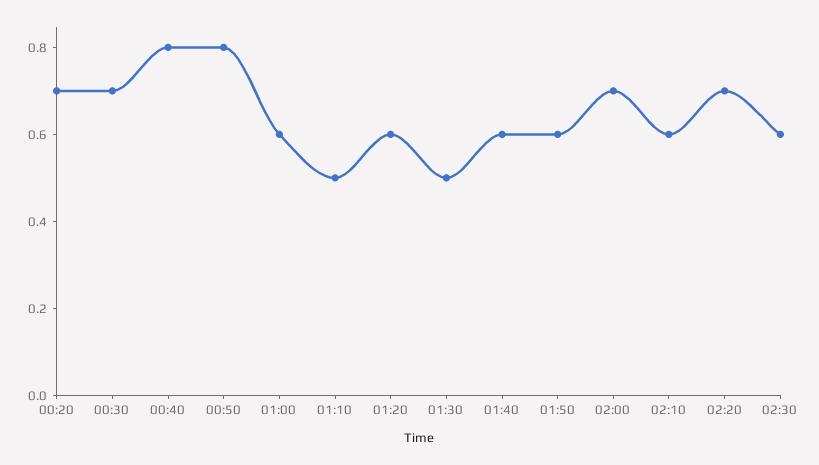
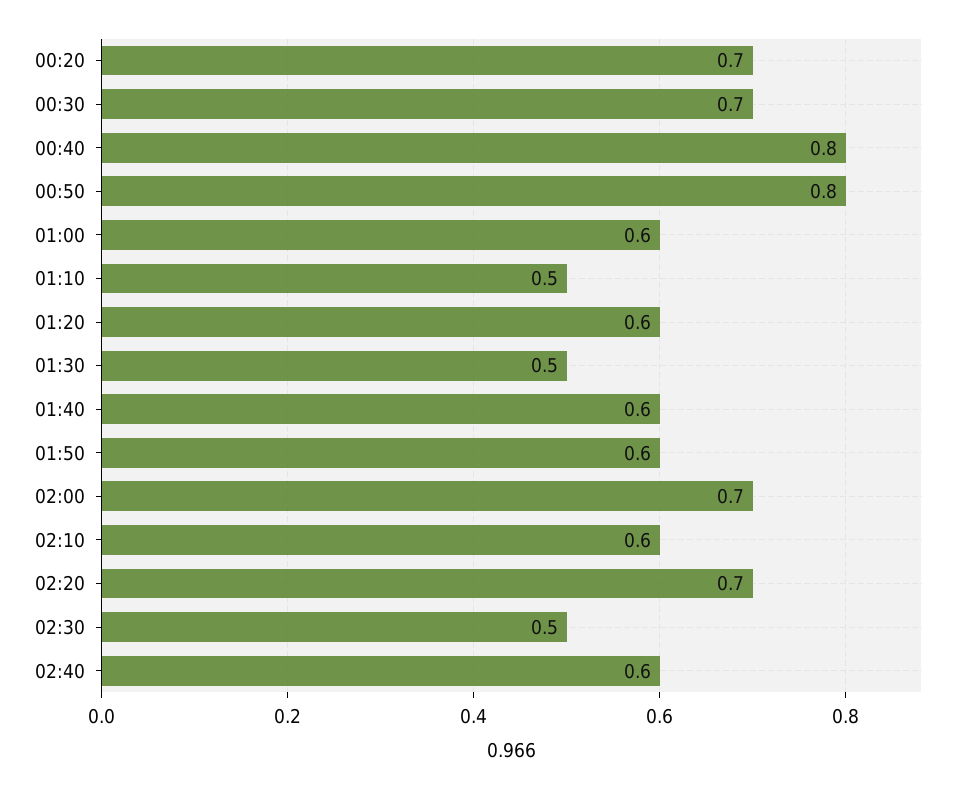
02:30: 0.6 -> 0.5
02:40: none -> 0.6

